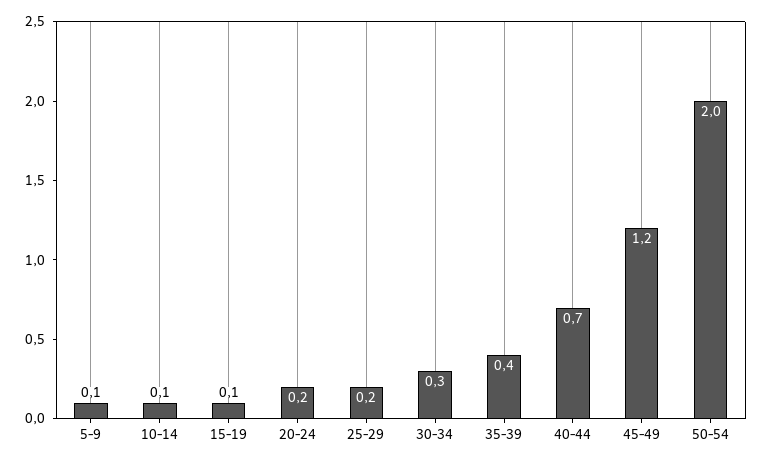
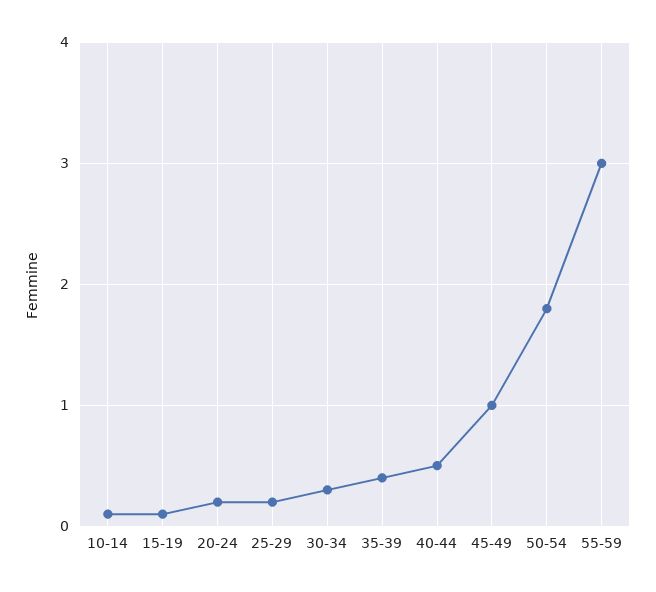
5-9: 0.1 -> none
40-44: 0.7 -> 0.5
45-49: 1.2 -> 1
50-54: 2 -> 1.8
55-59: none -> 3

